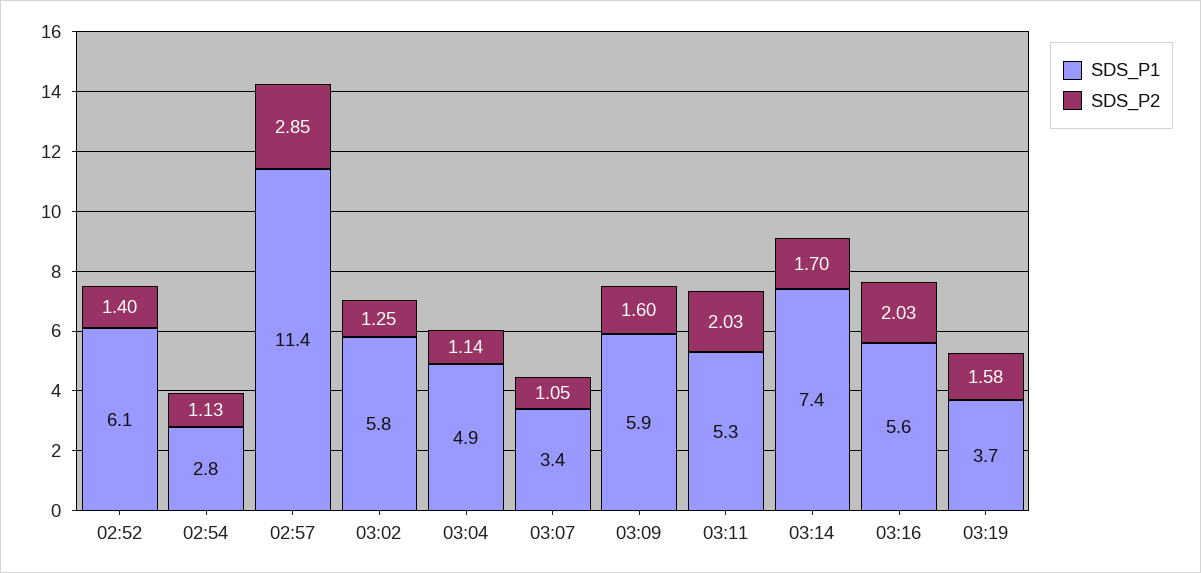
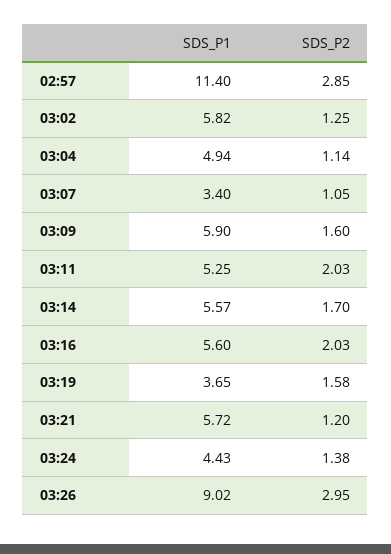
SDS_P1, 02:52: 6.1 -> none
SDS_P2, 02:52: 1.4 -> none
SDS_P1, 02:54: 2.8 -> none
SDS_P2, 02:54: 1.13 -> none
SDS_P1, 03:14: 7.4 -> 5.57
SDS_P1, 03:21: none -> 5.72
SDS_P2, 03:21: none -> 1.2
SDS_P1, 03:24: none -> 4.43
SDS_P2, 03:24: none -> 1.38
SDS_P1, 03:26: none -> 9.02
SDS_P2, 03:26: none -> 2.95

